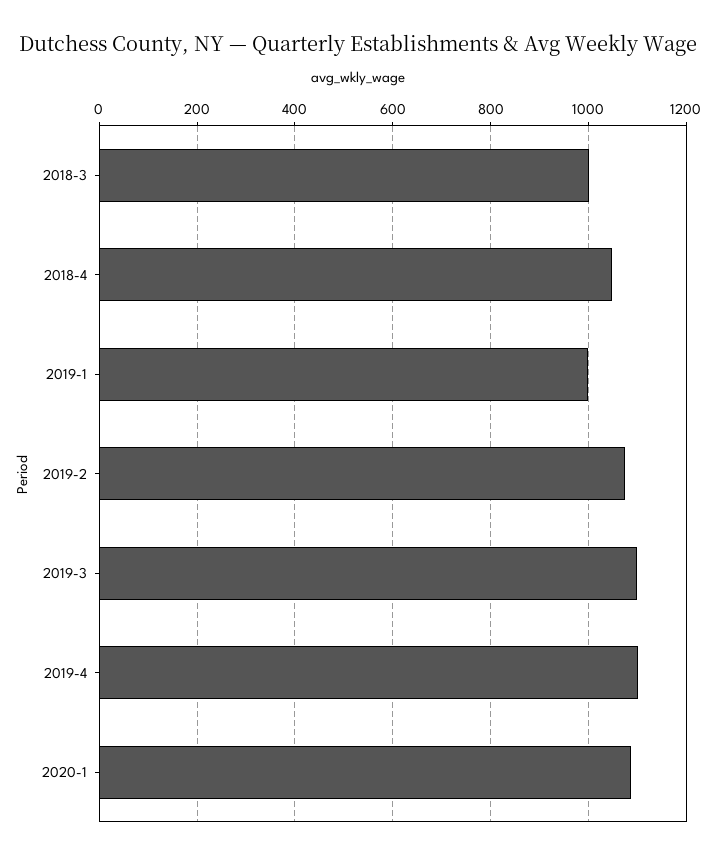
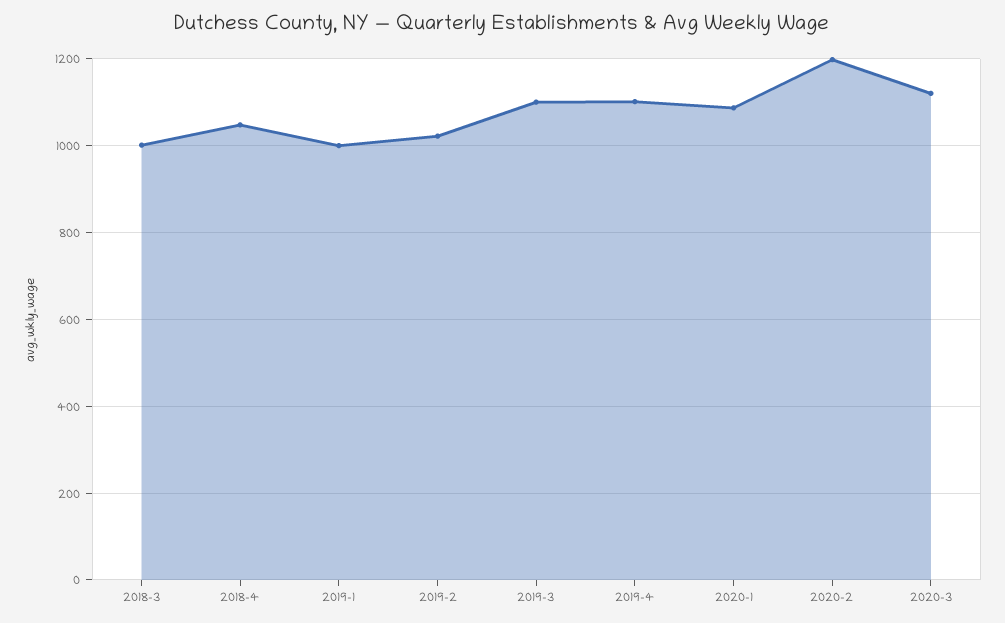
2019-2: 1080 -> 1020
2020-2: none -> 1200
2020-3: none -> 1120

